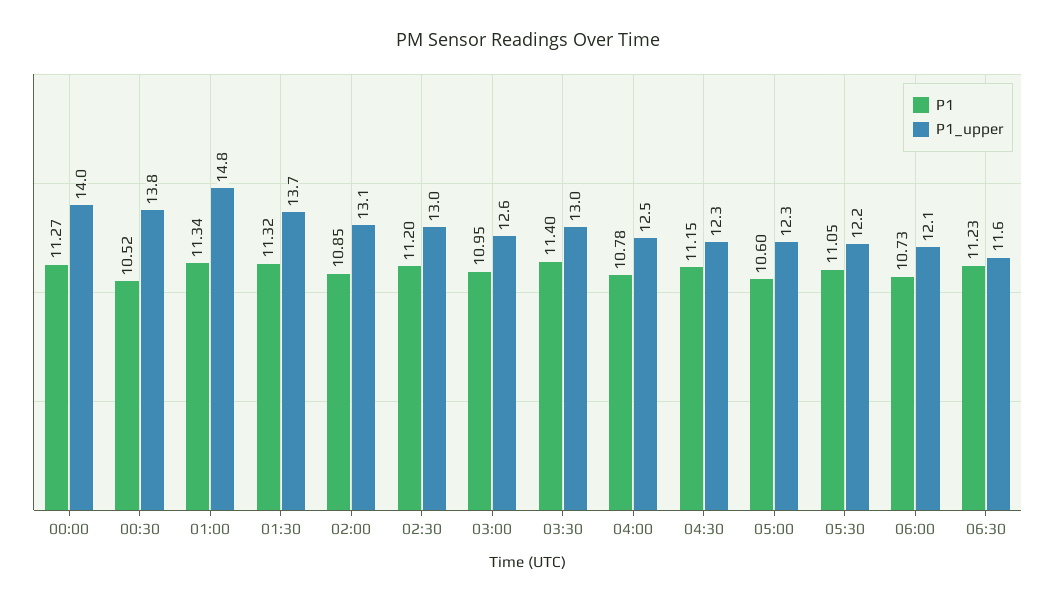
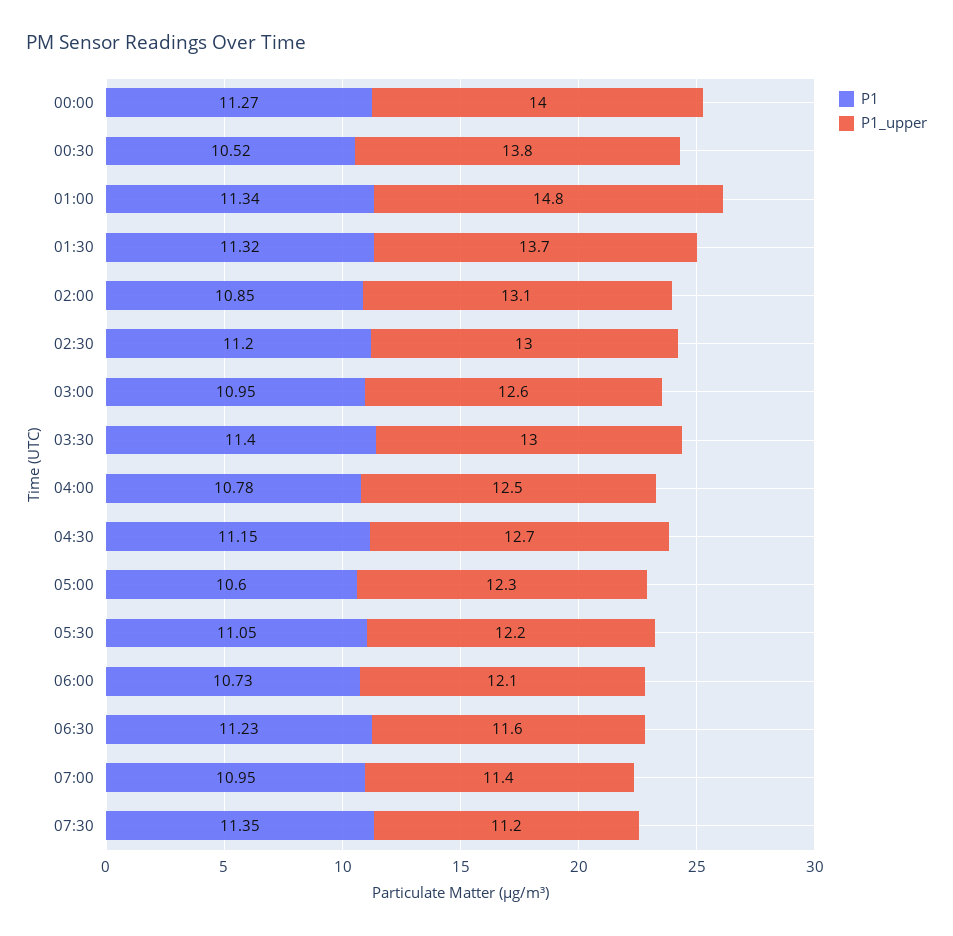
P1_upper, 04:30: 12.3 -> 12.7
P1, 07:00: none -> 10.95
P1_upper, 07:00: none -> 11.4
P1, 07:30: none -> 11.35
P1_upper, 07:30: none -> 11.2

